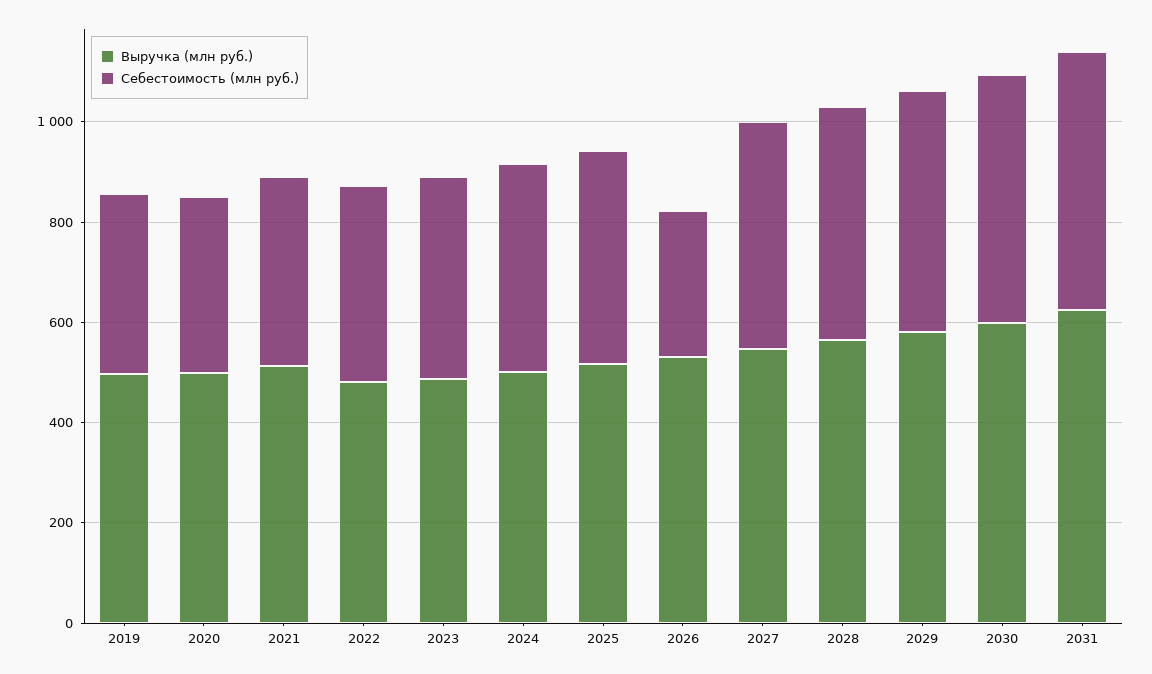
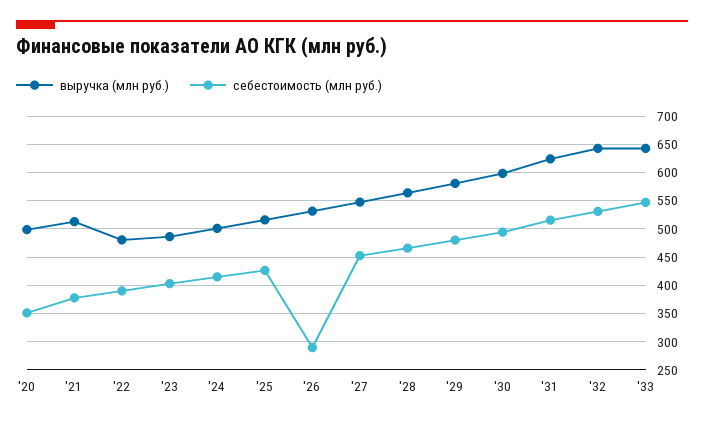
Выручка (млн руб.), 2019: 500 -> none
Себестоимость (млн руб.), 2019: 350 -> none
Выручка (млн руб.), '32: none -> 650
Себестоимость (млн руб.), '32: none -> 525
Выручка (млн руб.), '33: none -> 650
Себестоимость (млн руб.), '33: none -> 550

